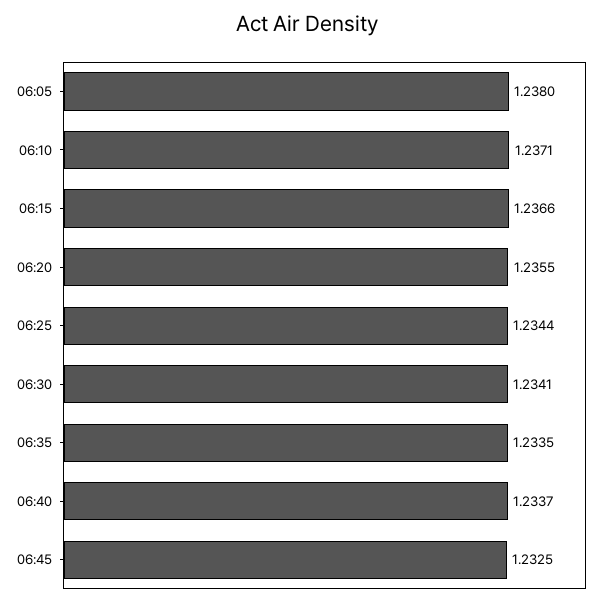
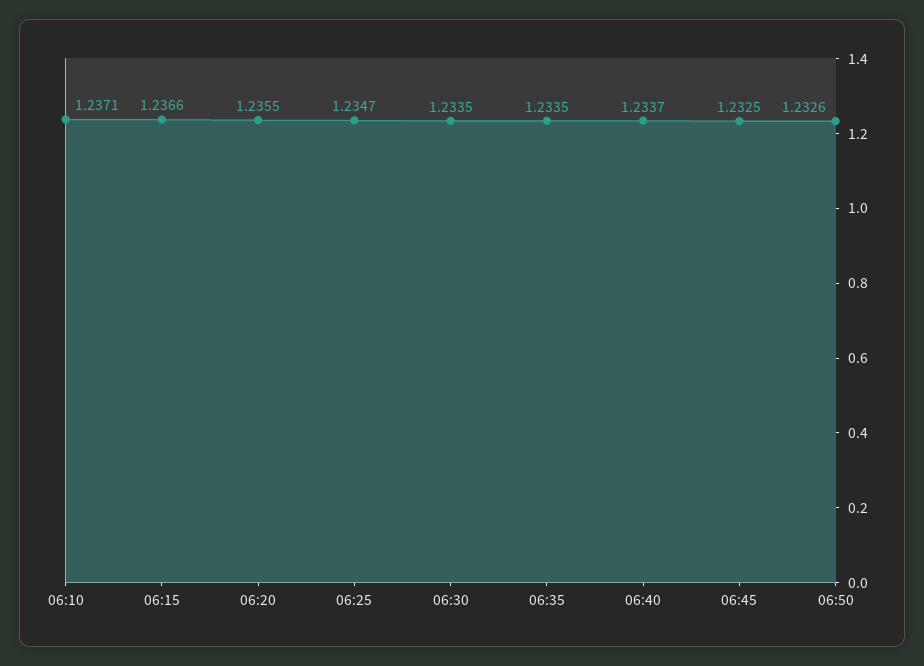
06:05: 1.238 -> none
06:25: 1.2344 -> 1.2347
06:30: 1.2341 -> 1.2335
06:50: none -> 1.2326

